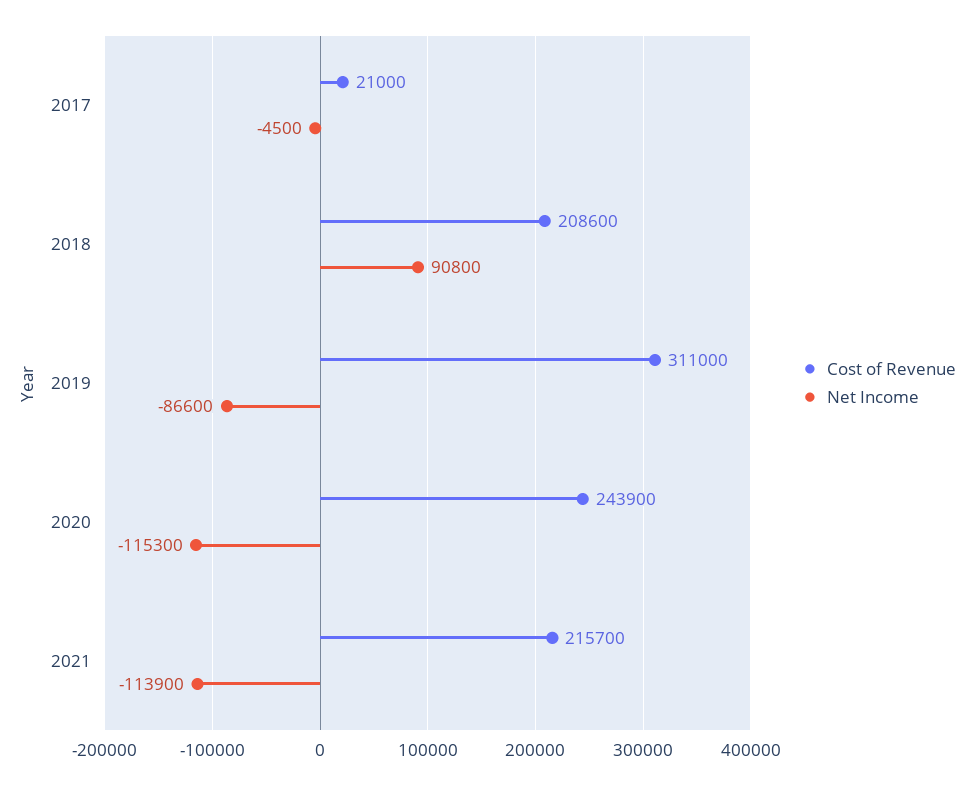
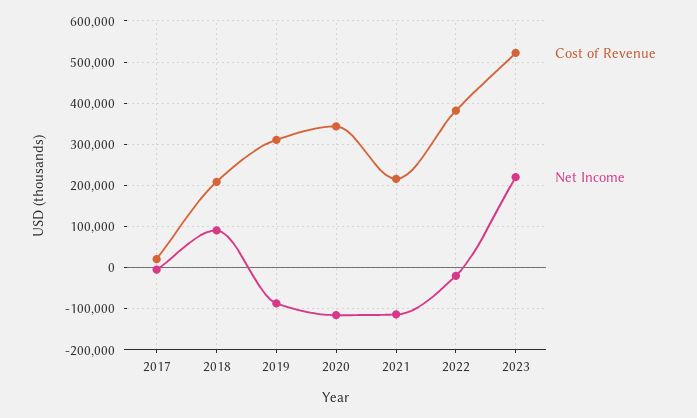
Cost of Revenue, 2020: 243900 -> 340000
Cost of Revenue, 2022: none -> 380000
Net Income, 2022: none -> -20000
Cost of Revenue, 2023: none -> 520000
Net Income, 2023: none -> 220000

